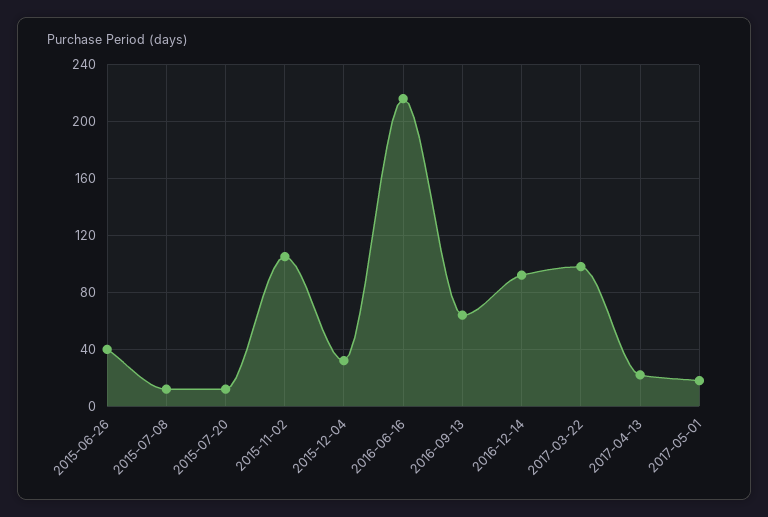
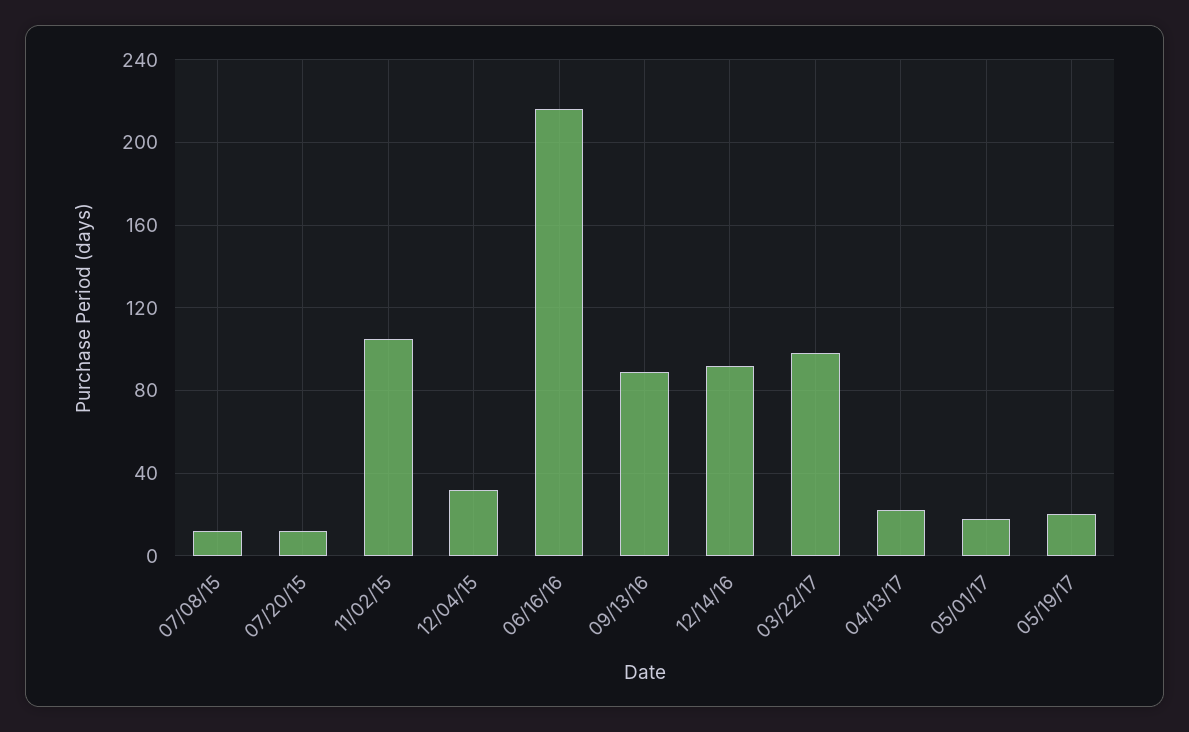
2015-06-26: 40 -> none
2016-09-13: 65 -> 90
05/19/17: none -> 20

